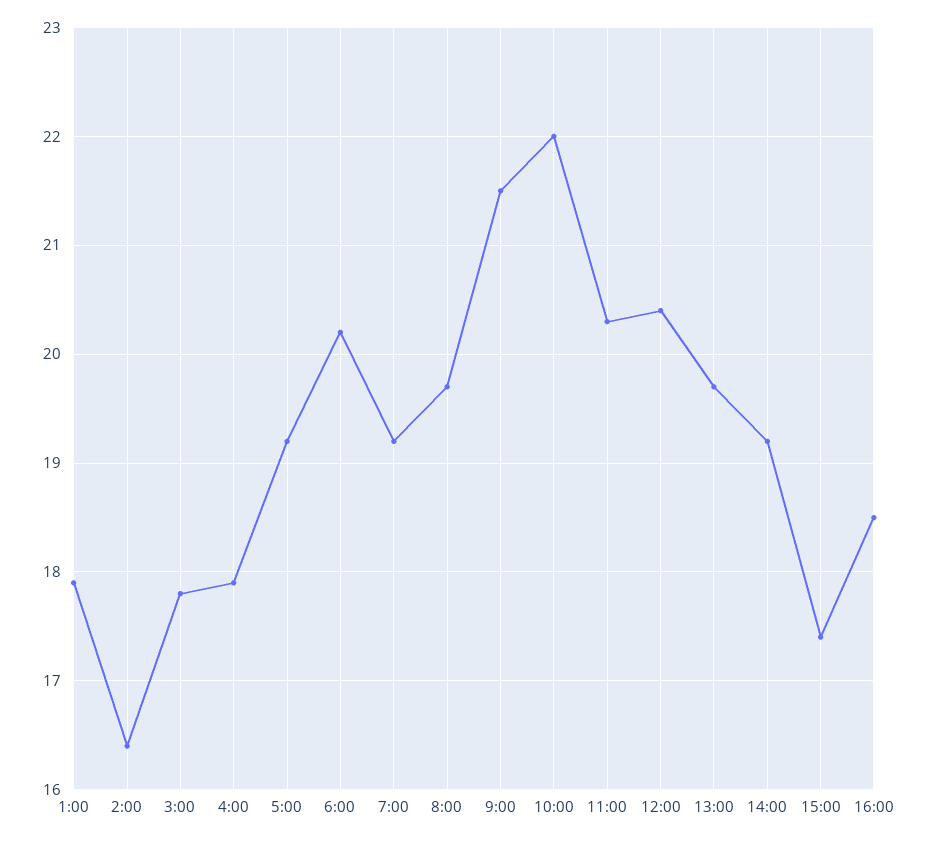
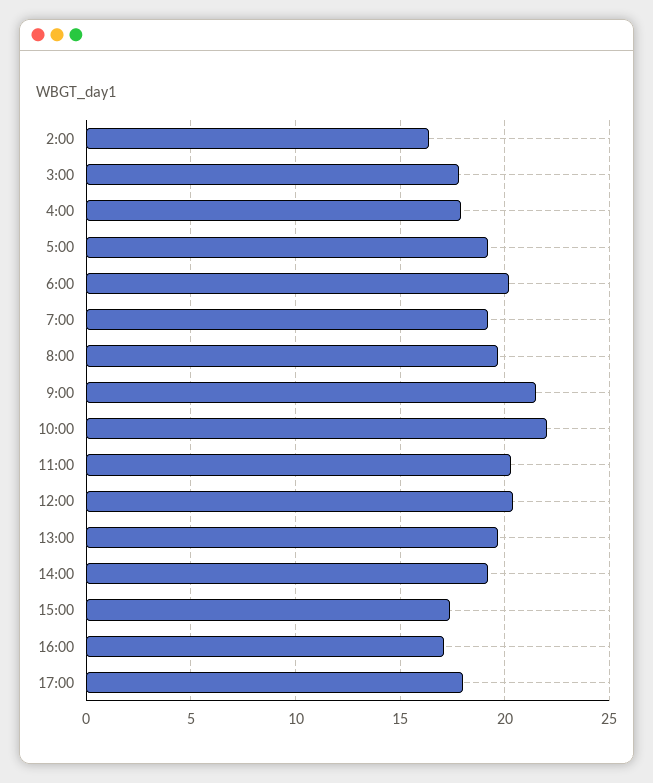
1:00: 17.9 -> none
16:00: 18.5 -> 17
17:00: none -> 18

